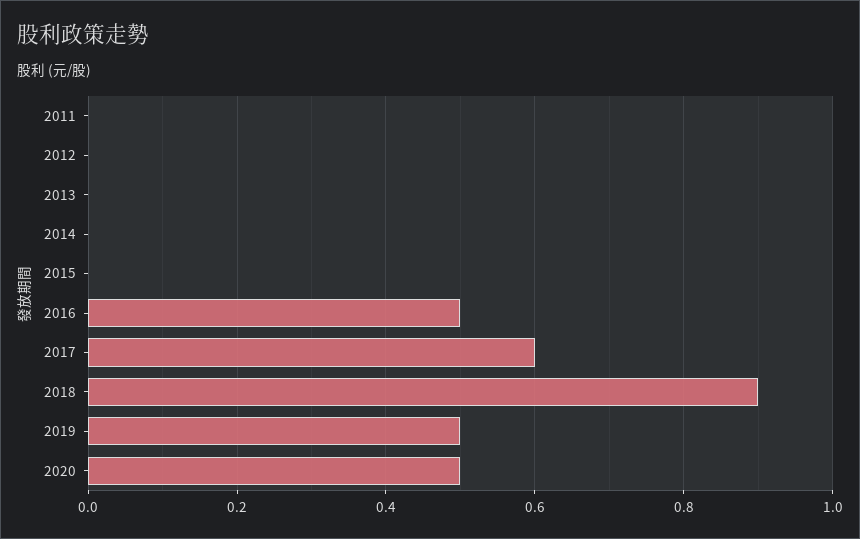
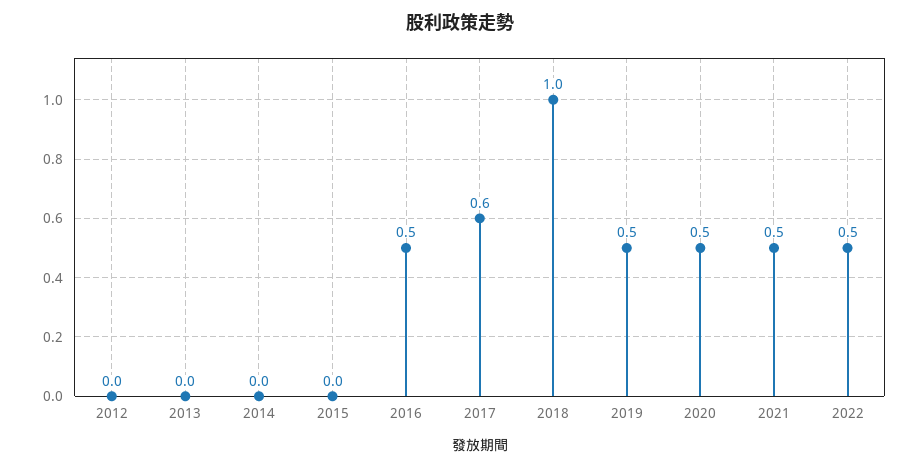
2011: 0 -> none
2018: 0.9 -> 1
2021: none -> 0.5
2022: none -> 0.5

